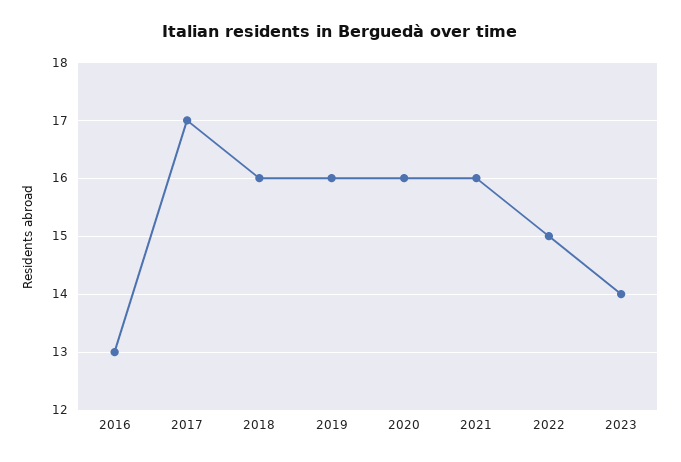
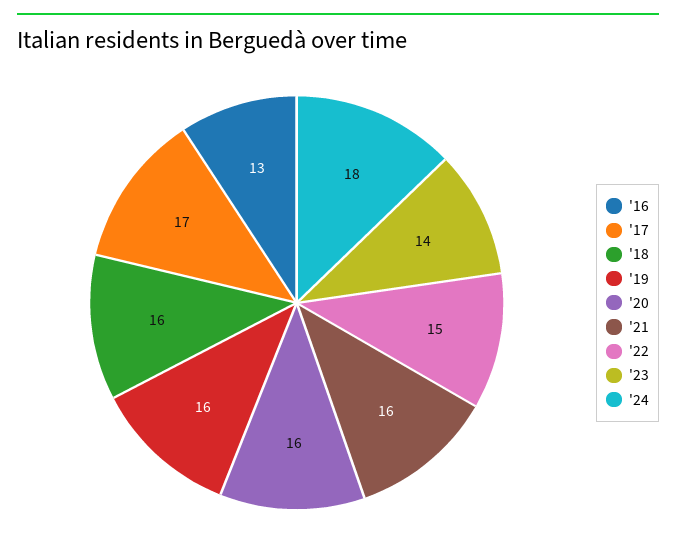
'24: none -> 18

